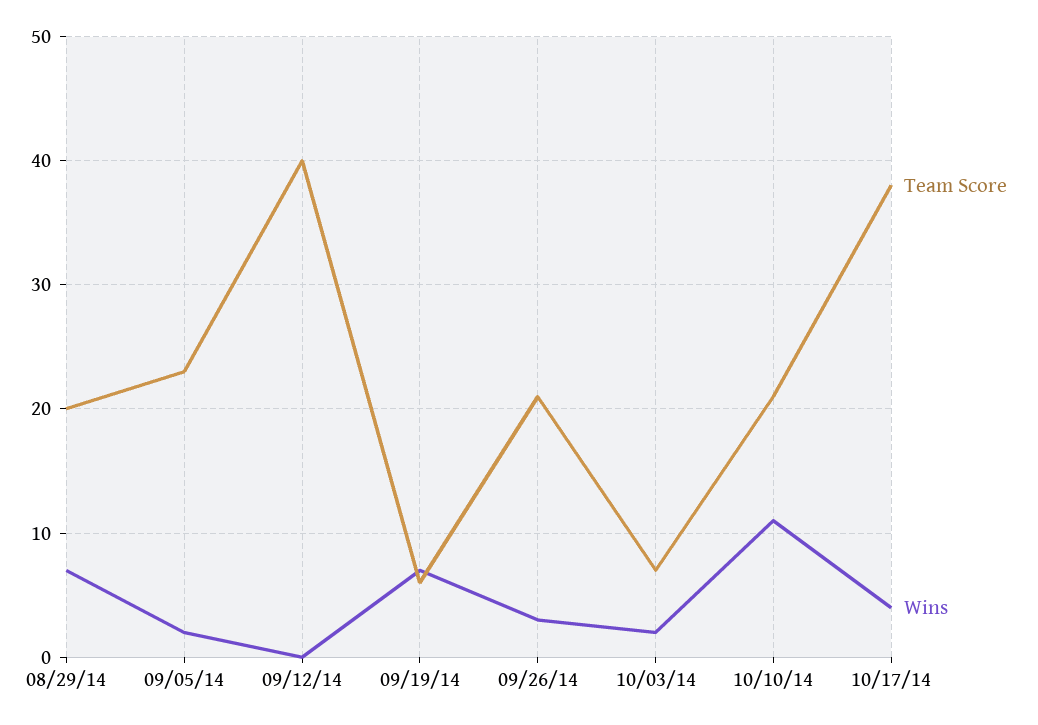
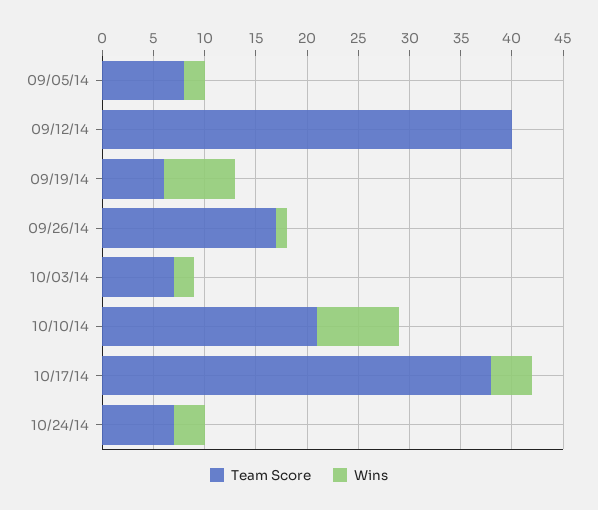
Team Score, 08/29/14: 20 -> none
Wins, 08/29/14: 7 -> none
Team Score, 09/05/14: 23 -> 8
Team Score, 09/26/14: 21 -> 17
Wins, 09/26/14: 3 -> 1
Wins, 10/10/14: 11 -> 8
Team Score, 10/24/14: none -> 7
Wins, 10/24/14: none -> 3

